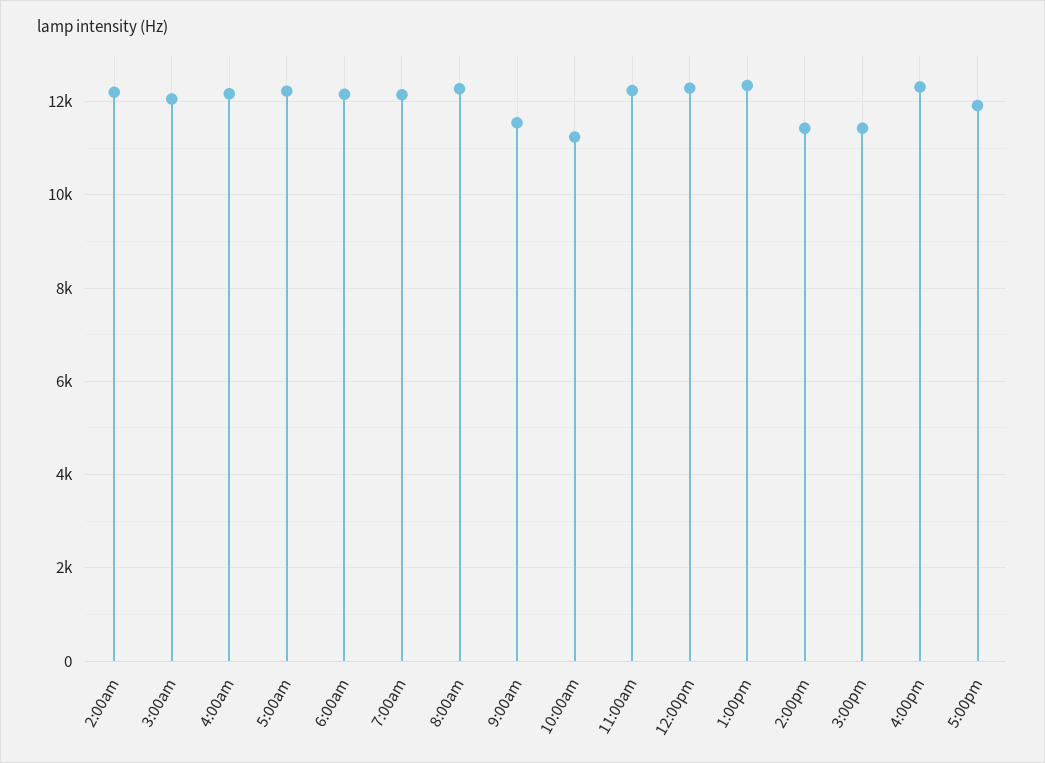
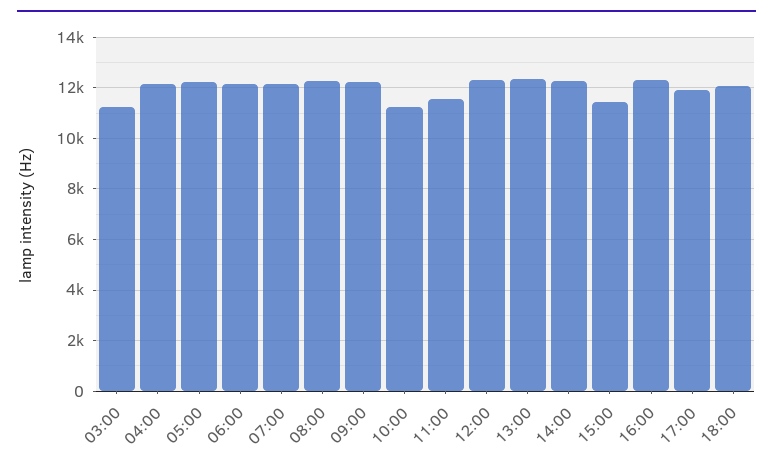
2:00am: 12200 -> none
3:00am: 12000 -> 11250
9:00am: 11600 -> 12250
11:00am: 12200 -> 11500
2:00pm: 11400 -> 12250
18:00: none -> 12000

